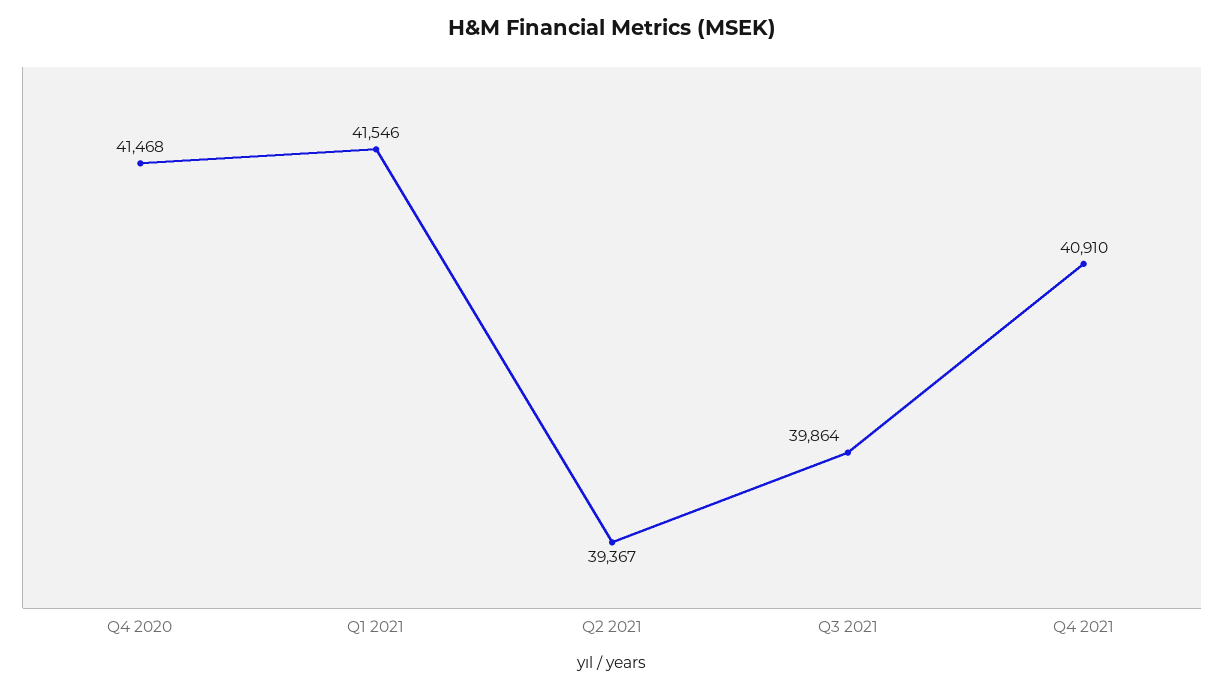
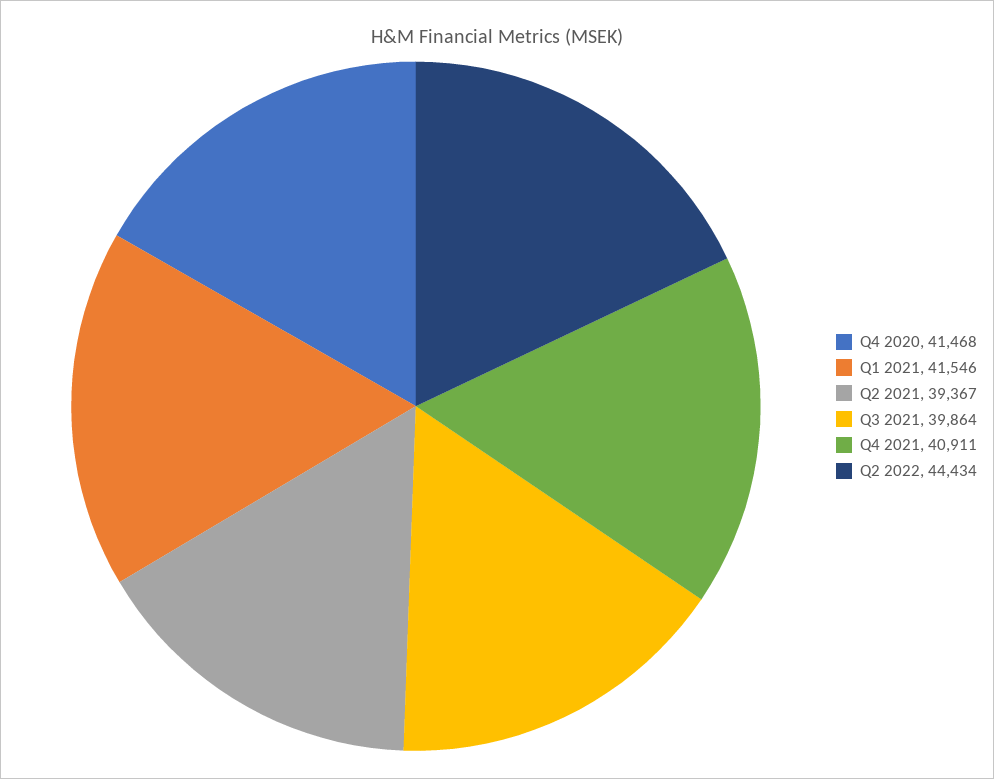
Q4 2021: 40910 -> 40911
Q2 2022: none -> 44434

